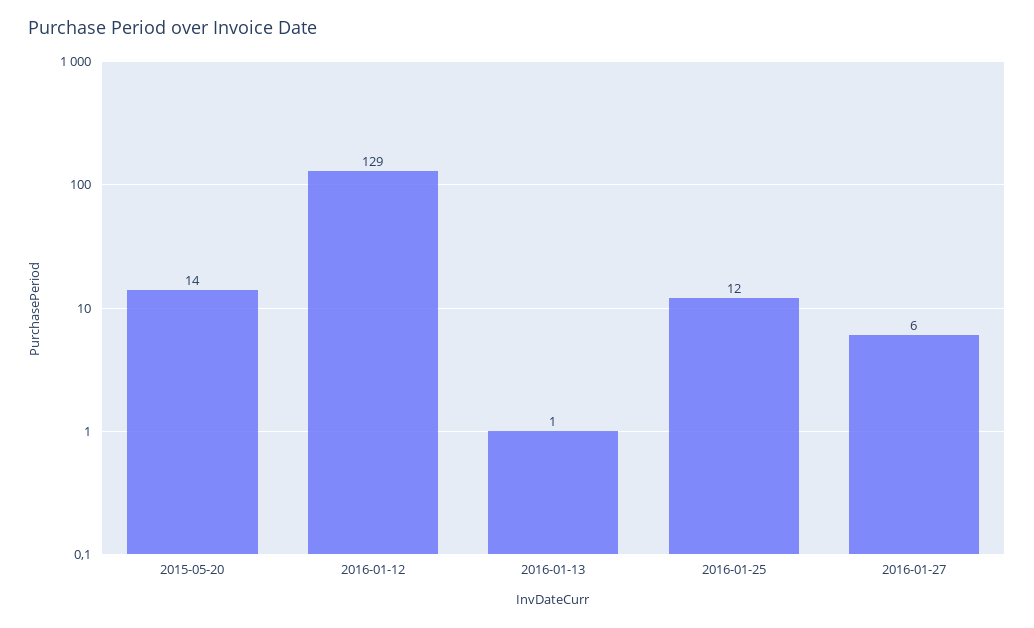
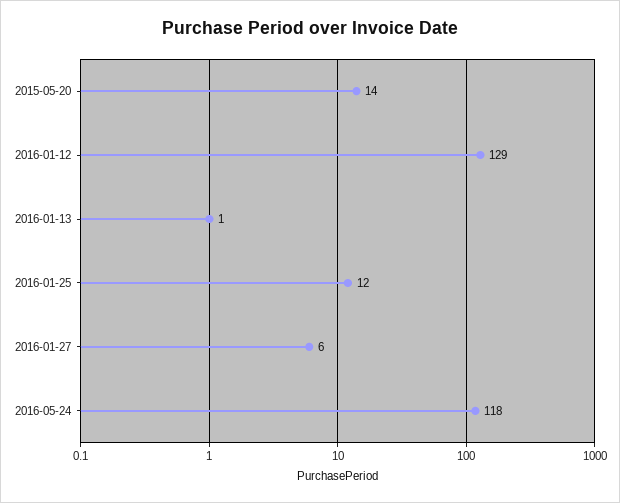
2016-05-24: none -> 118

